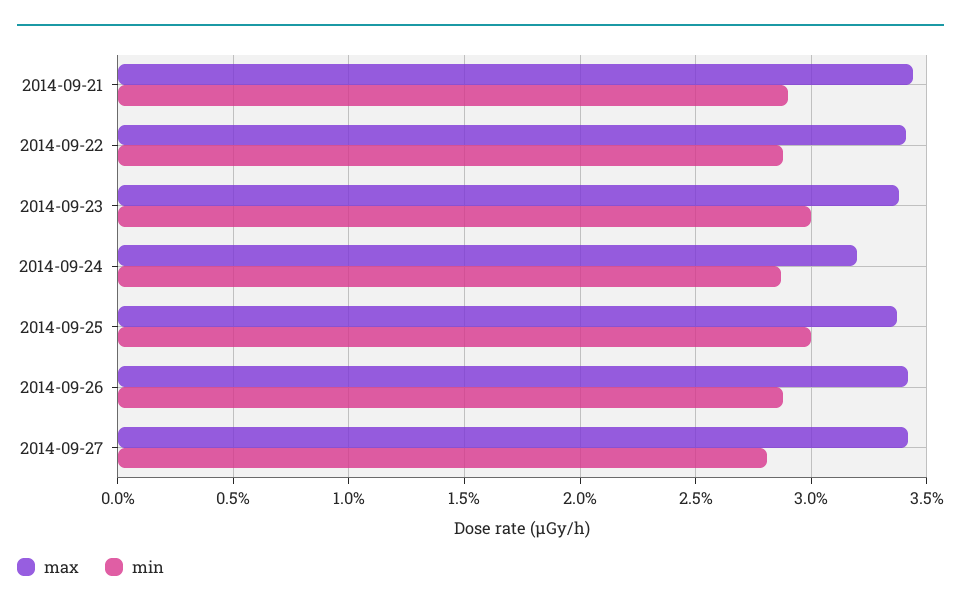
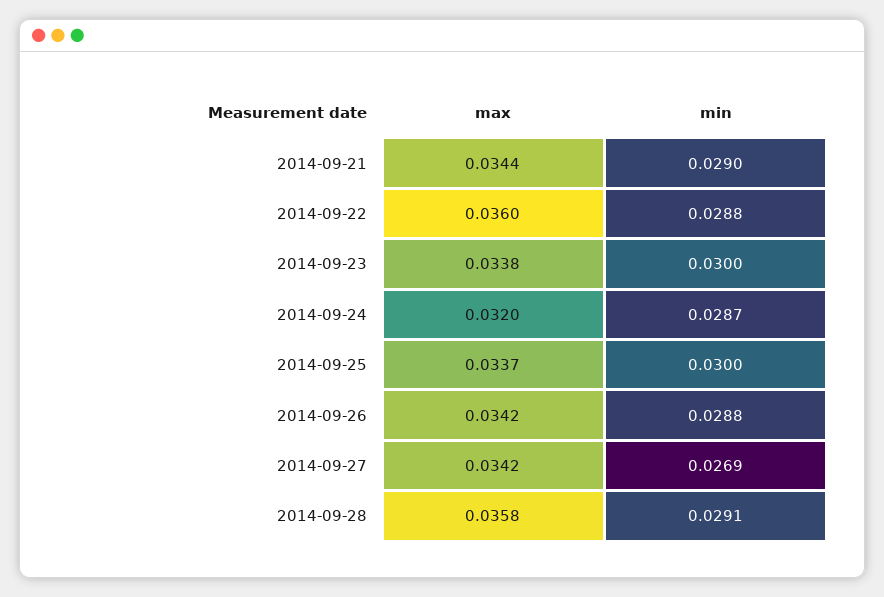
max, 2014-09-22: 0.034 -> 0.036
min, 2014-09-27: 0.028 -> 0.0269
max, 2014-09-28: none -> 0.0358
min, 2014-09-28: none -> 0.0291

